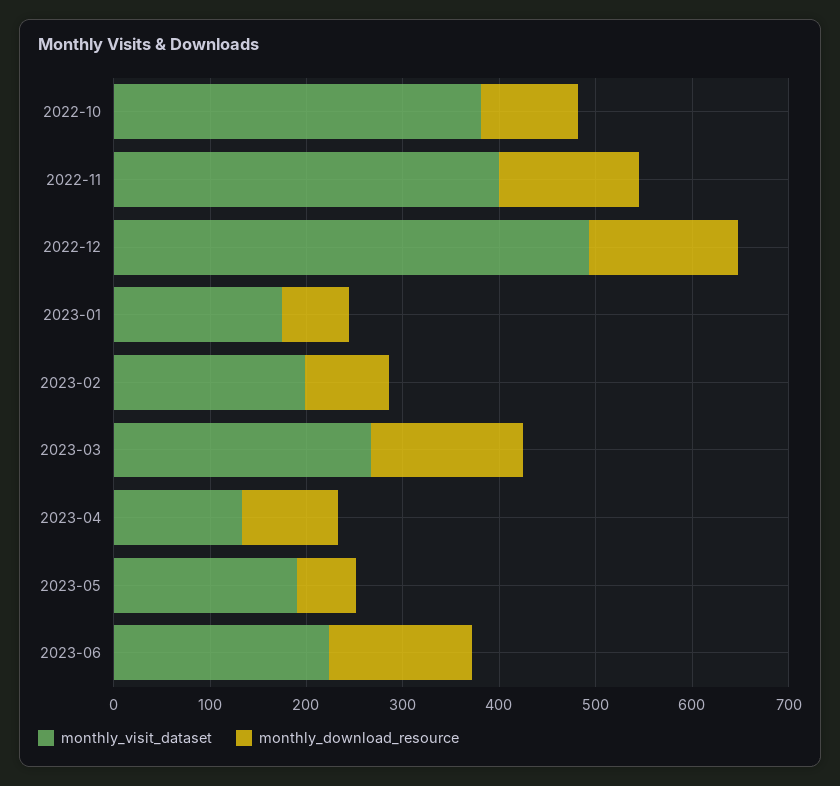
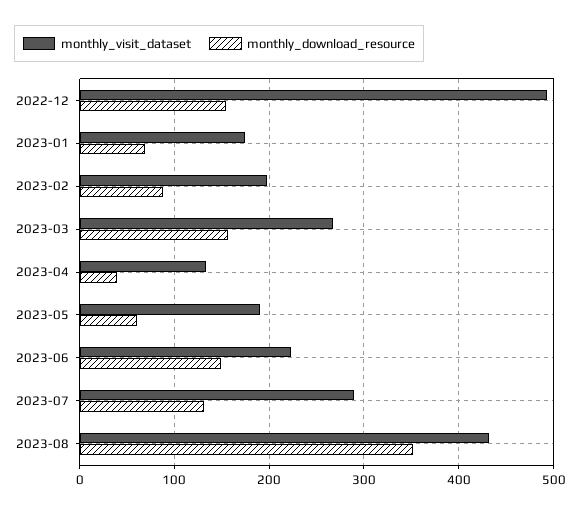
monthly_visit_dataset, 2022-10: 380 -> none
monthly_download_resource, 2022-10: 100 -> none
monthly_visit_dataset, 2022-11: 400 -> none
monthly_download_resource, 2022-11: 140 -> none
monthly_download_resource, 2023-04: 100 -> 40
monthly_visit_dataset, 2023-07: none -> 290
monthly_download_resource, 2023-07: none -> 130
monthly_visit_dataset, 2023-08: none -> 430
monthly_download_resource, 2023-08: none -> 350

